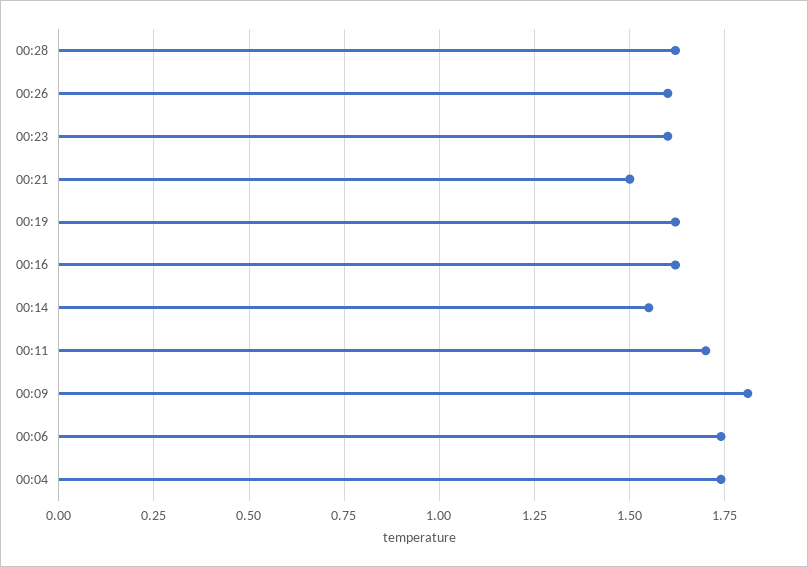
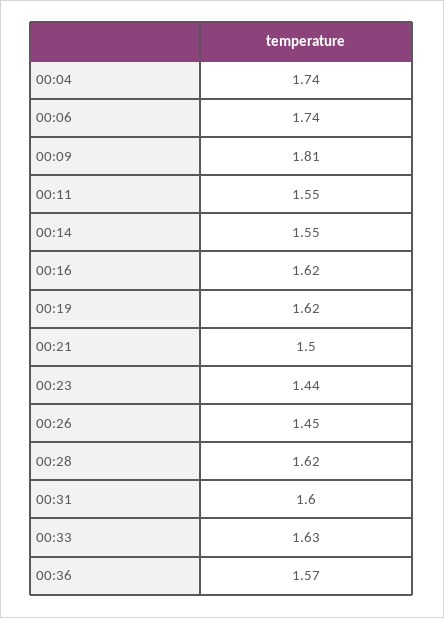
00:26: 1.6 -> 1.45
00:23: 1.6 -> 1.44
00:11: 1.7 -> 1.55
00:31: none -> 1.6
00:33: none -> 1.63
00:36: none -> 1.57

